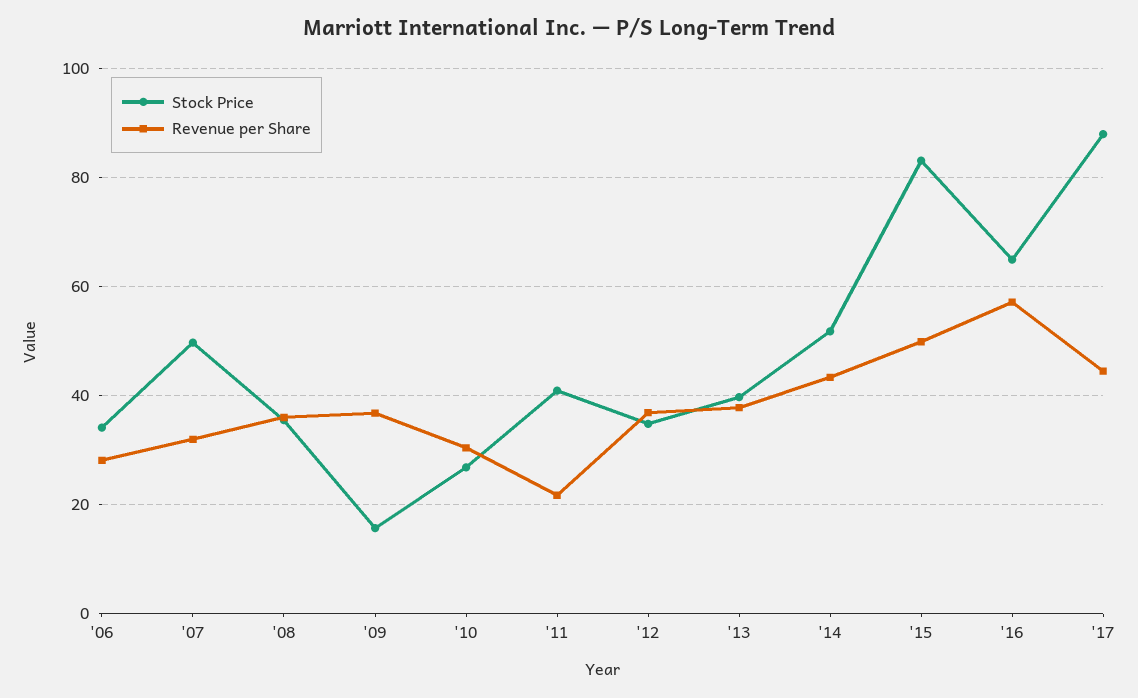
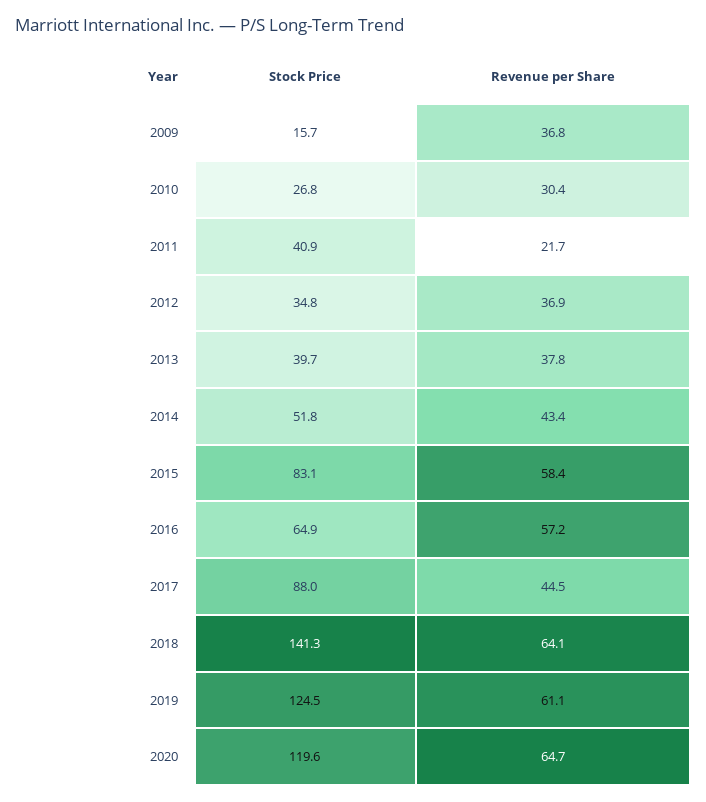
Stock Price, '06: 34 -> none
Revenue per Share, '06: 28 -> none
Stock Price, '07: 50 -> none
Revenue per Share, '07: 32 -> none
Stock Price, '08: 36 -> none
Revenue per Share, '08: 36 -> none
Revenue per Share, '15: 50 -> 58.4
Stock Price, 2018: none -> 141.3
Revenue per Share, 2018: none -> 64.1
Stock Price, 2019: none -> 124.5
Revenue per Share, 2019: none -> 61.1
Stock Price, 2020: none -> 119.6
Revenue per Share, 2020: none -> 64.7

